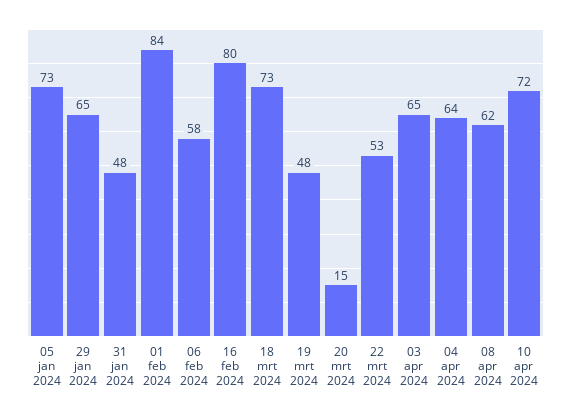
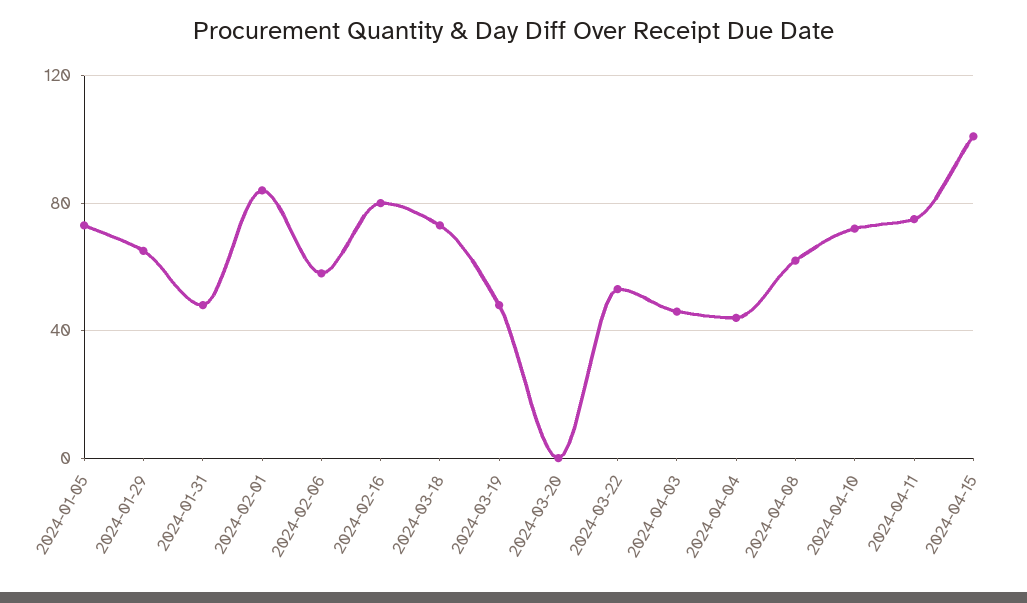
20 mrt 2024: 15 -> 0
03 apr 2024: 65 -> 45
04 apr 2024: 64 -> 45
2024-04-11: none -> 75
2024-04-15: none -> 100

